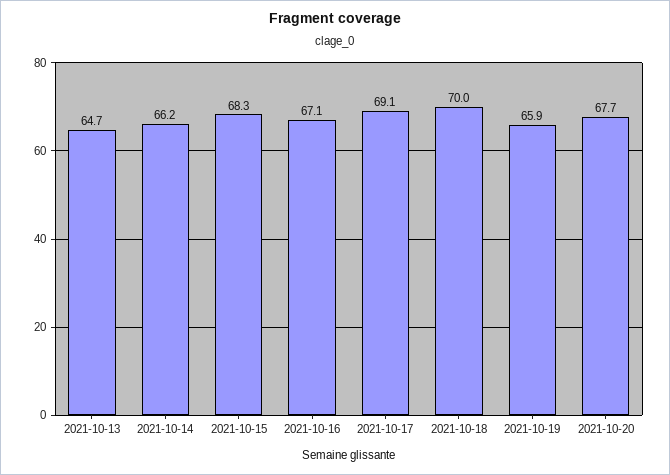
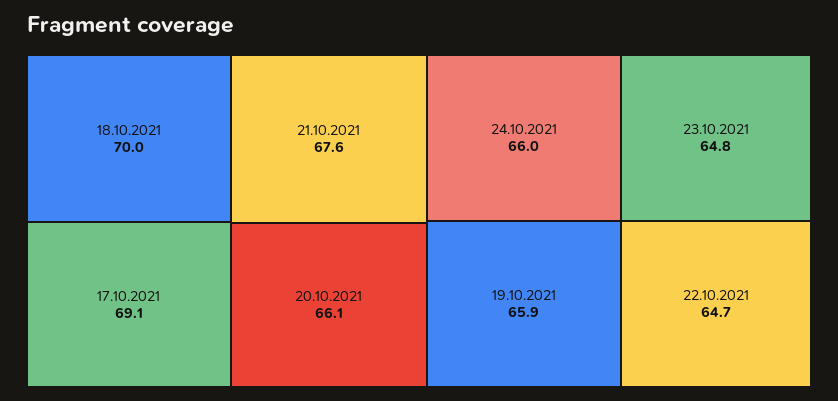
2021-10-13: 64.7 -> none
2021-10-14: 66.2 -> none
2021-10-15: 68.3 -> none
2021-10-16: 67.1 -> none
2021-10-20: 67.7 -> 66.1
21.10.2021: none -> 67.6
24.10.2021: none -> 66
23.10.2021: none -> 64.8
22.10.2021: none -> 64.7

